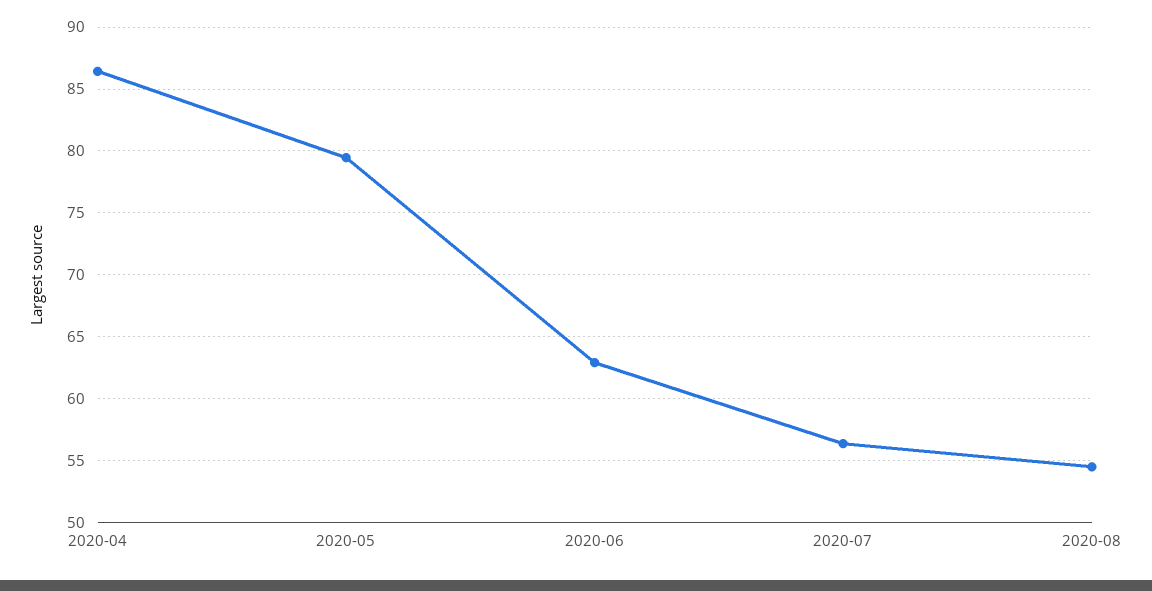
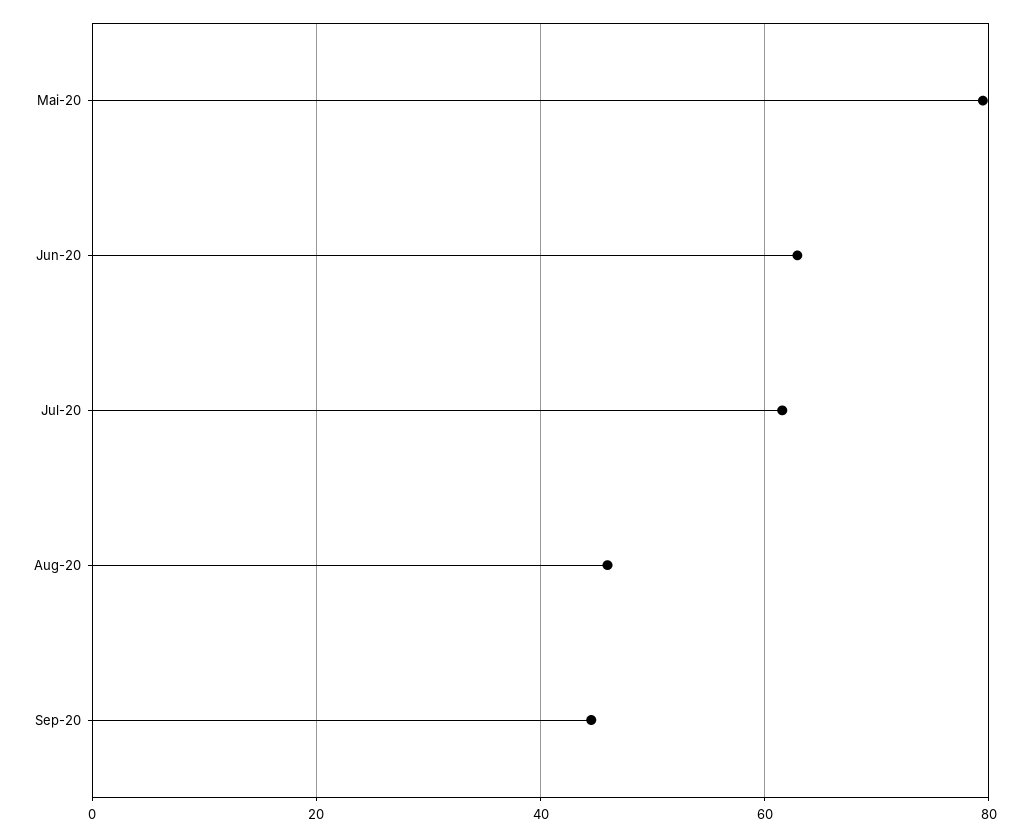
2020-04: 86.5 -> none
2020-07: 56.5 -> 62
2020-08: 54.5 -> 46
Sep-20: none -> 44

